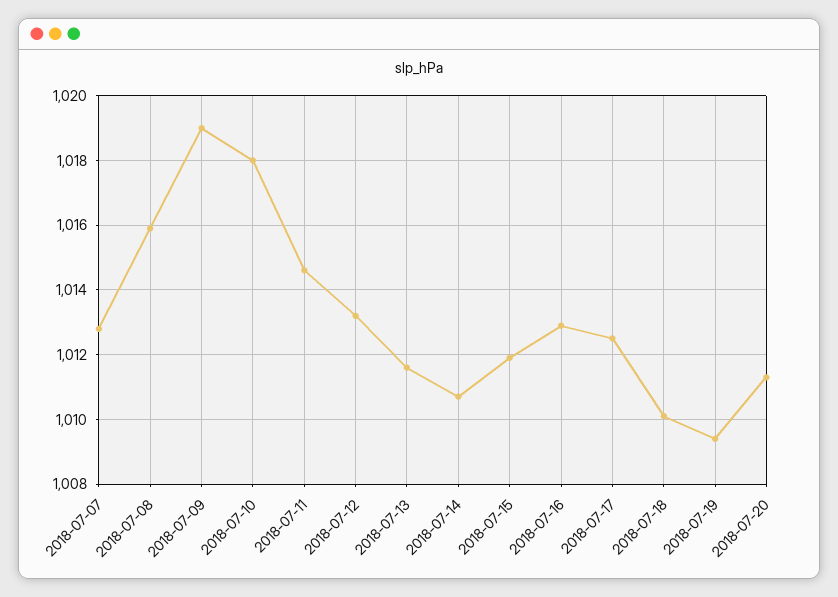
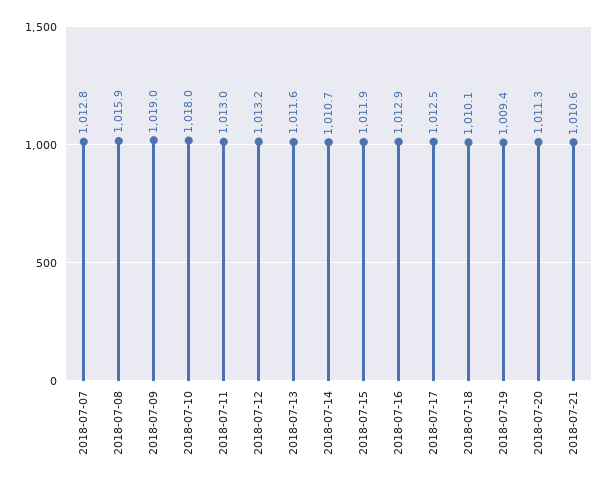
2018-07-11: 1014.5 -> 1013
2018-07-21: none -> 1010.6

